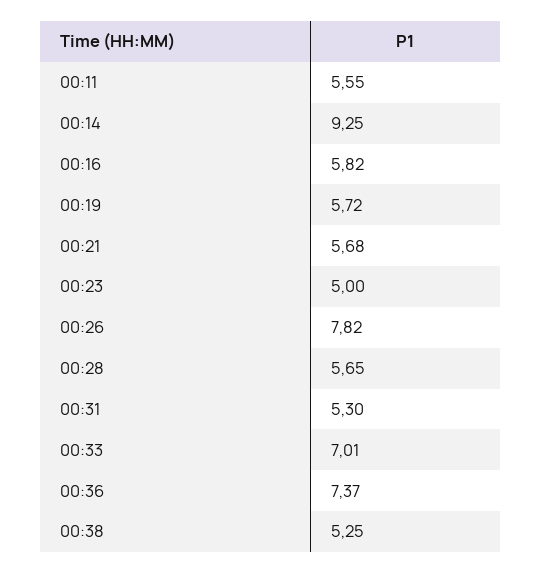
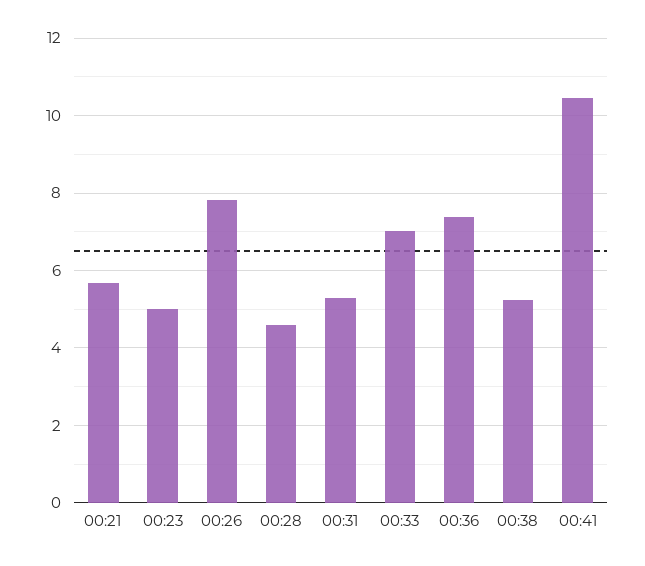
00:11: 5.55 -> none
00:14: 9.25 -> none
00:16: 5.82 -> none
00:19: 5.72 -> none
00:28: 5.65 -> 4.6
00:41: none -> 10.4

